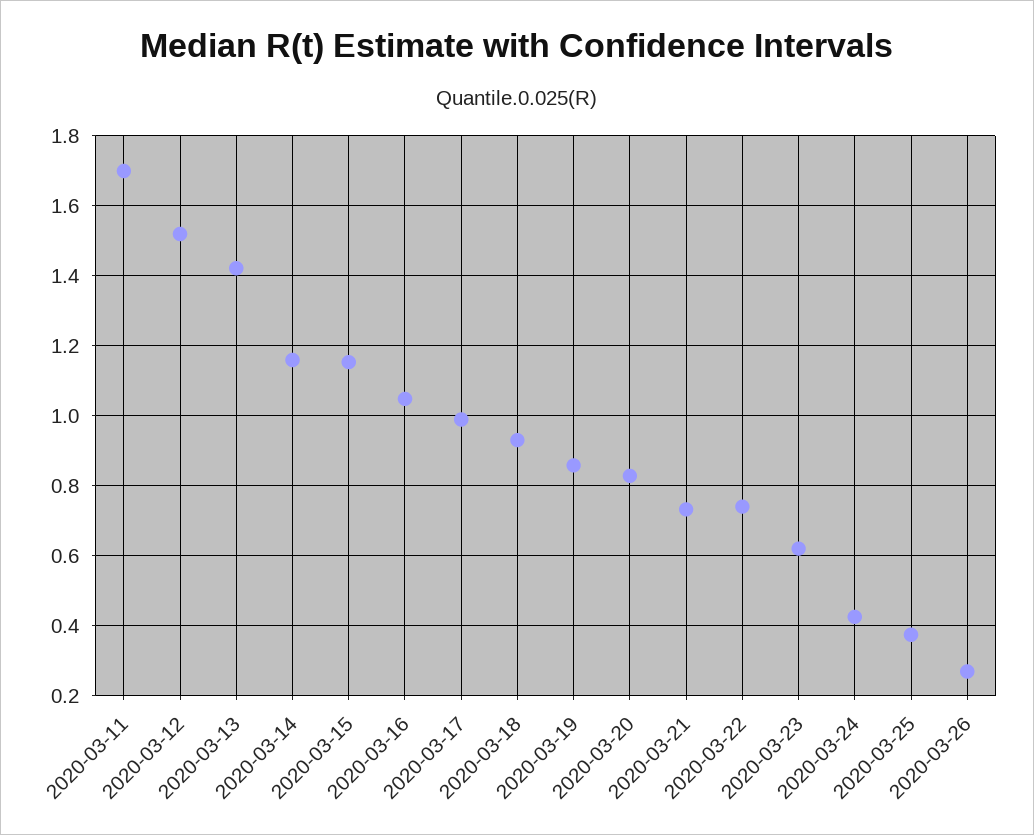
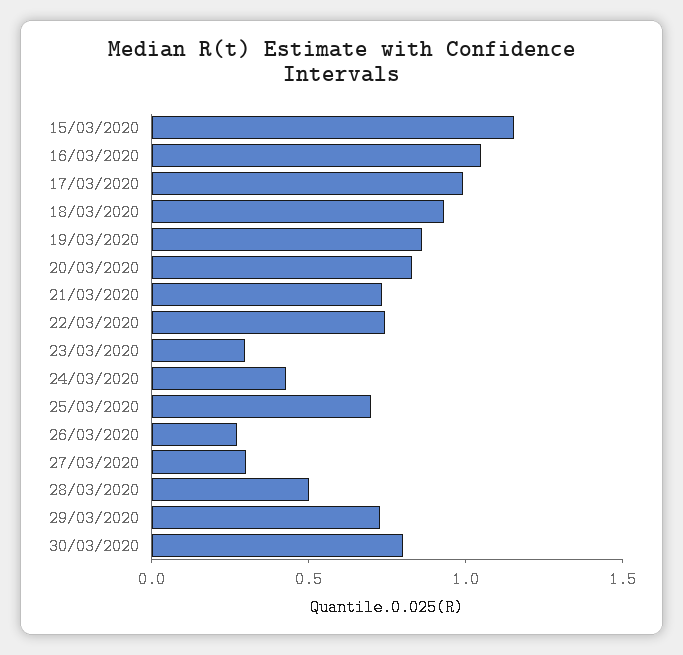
2020-03-11: 1.7 -> none
2020-03-12: 1.52 -> none
2020-03-13: 1.42 -> none
2020-03-14: 1.16 -> none
2020-03-23: 0.62 -> 0.3
2020-03-25: 0.38 -> 0.7
27/03/2020: none -> 0.3
28/03/2020: none -> 0.5
29/03/2020: none -> 0.7
30/03/2020: none -> 0.8

